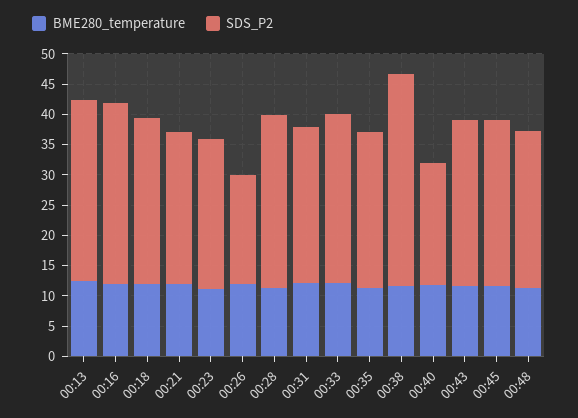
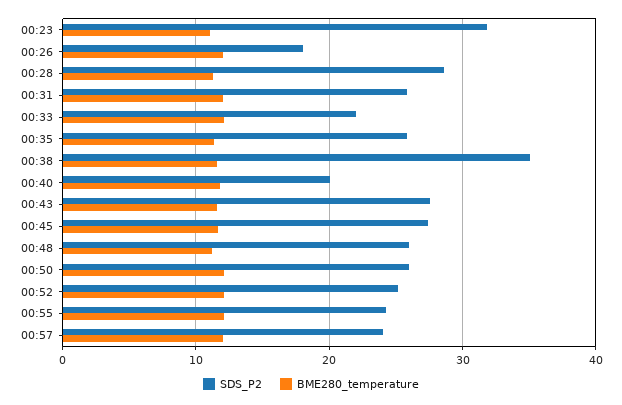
BME280_temperature, 00:13: 12.5 -> none
SDS_P2, 00:13: 30 -> none
BME280_temperature, 00:16: 12.5 -> none
SDS_P2, 00:16: 30 -> none
BME280_temperature, 00:18: 12.5 -> none
SDS_P2, 00:18: 27.5 -> none
BME280_temperature, 00:21: 12.5 -> none
SDS_P2, 00:21: 25 -> none
SDS_P2, 00:23: 25 -> 32
SDS_P2, 00:33: 27.5 -> 22
SDS_P2, 00:50: none -> 26
BME280_temperature, 00:50: none -> 12
SDS_P2, 00:52: none -> 25
BME280_temperature, 00:52: none -> 12
SDS_P2, 00:55: none -> 24
BME280_temperature, 00:55: none -> 12
SDS_P2, 00:57: none -> 24
BME280_temperature, 00:57: none -> 12

